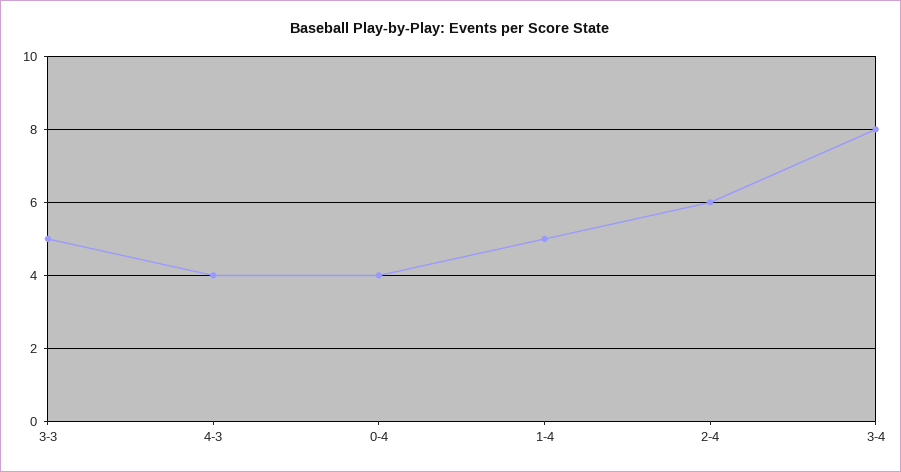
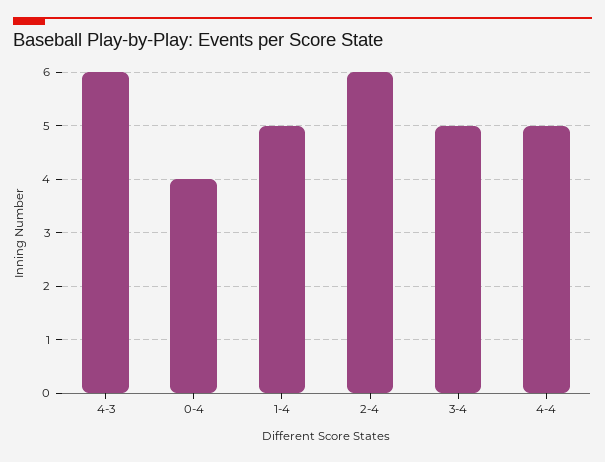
3-3: 5 -> none
4-3: 4 -> 6
3-4: 8 -> 5
4-4: none -> 5

